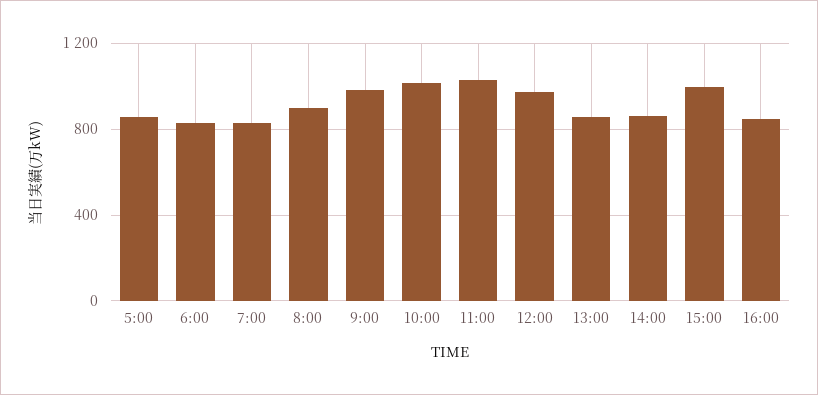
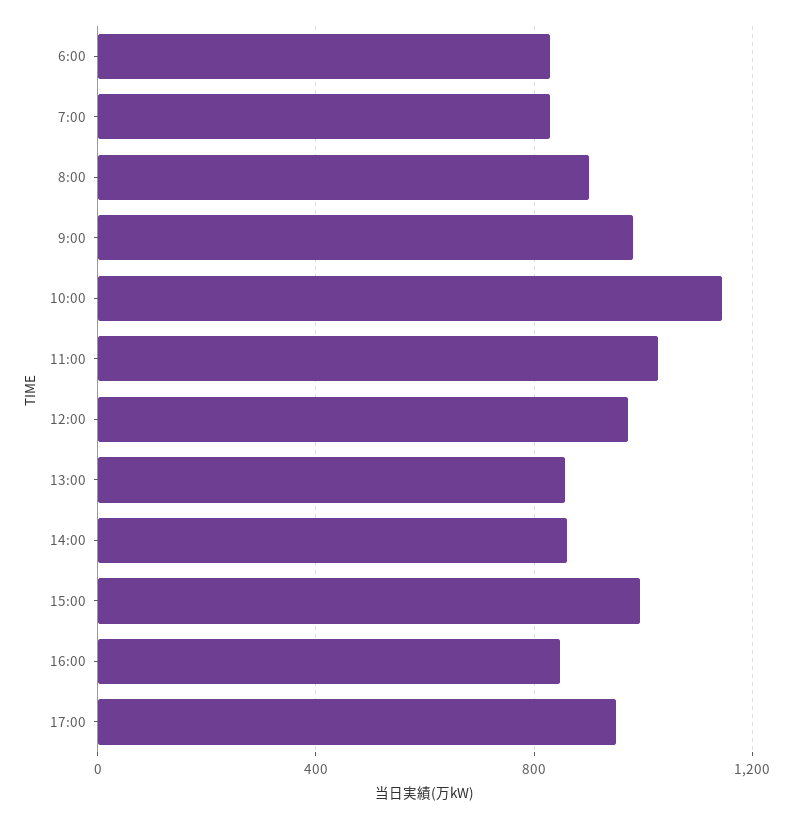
5:00: 850 -> none
10:00: 1000 -> 1150
17:00: none -> 950

